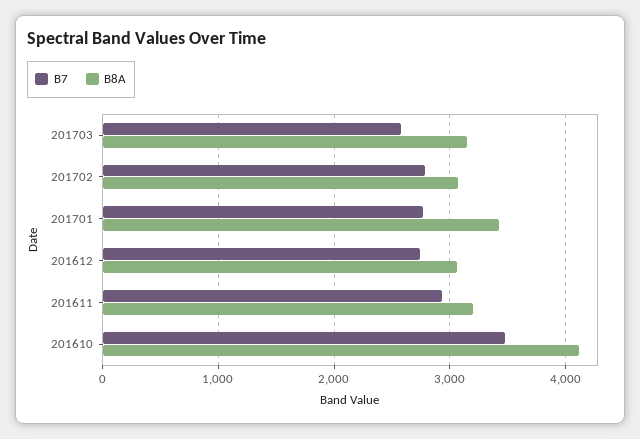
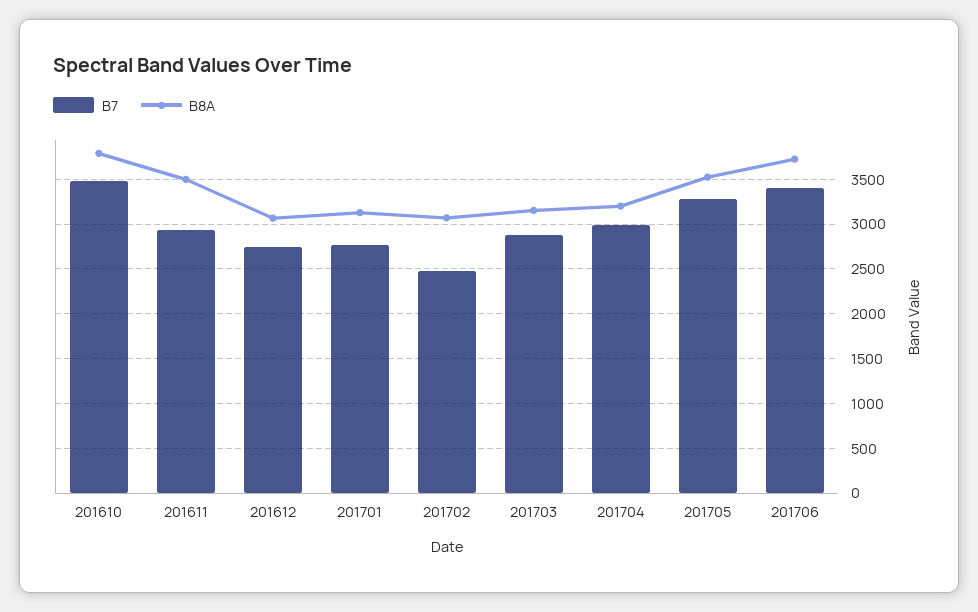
B7, 201703: 2600 -> 2900
B7, 201702: 2800 -> 2500
B8A, 201701: 3400 -> 3100
B8A, 201611: 3200 -> 3500
B8A, 201610: 4100 -> 3800
B7, 201704: none -> 3000
B8A, 201704: none -> 3200
B7, 201705: none -> 3300
B8A, 201705: none -> 3500
B7, 201706: none -> 3400
B8A, 201706: none -> 3700

